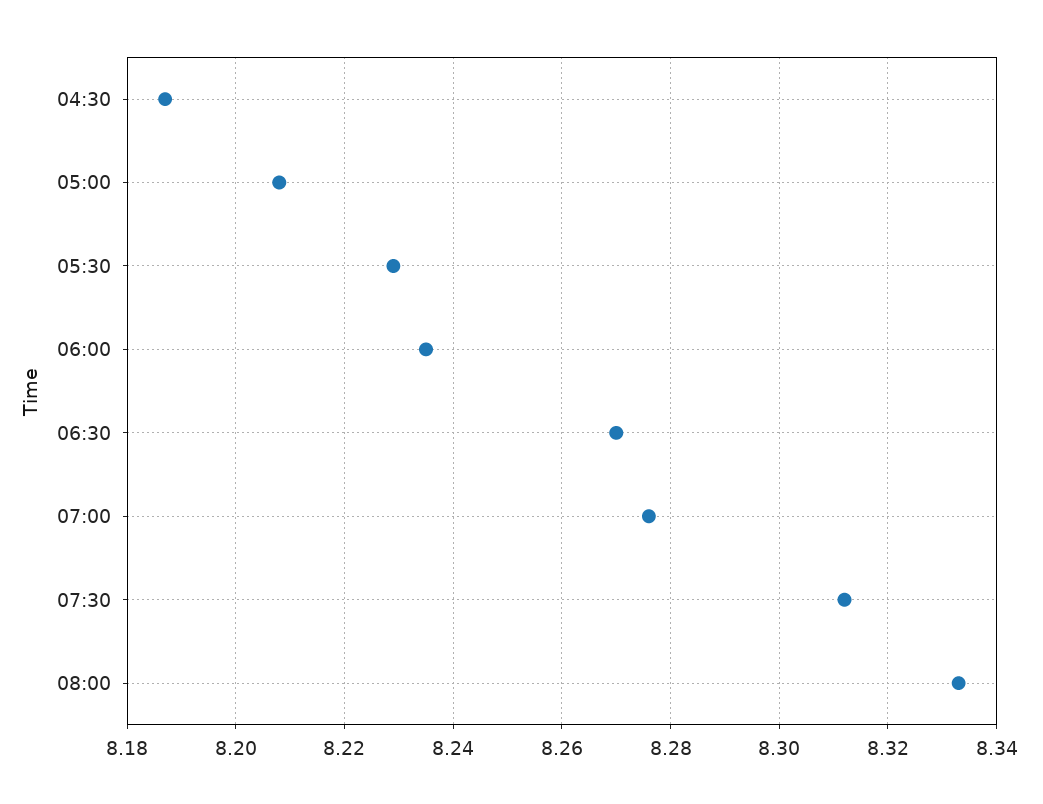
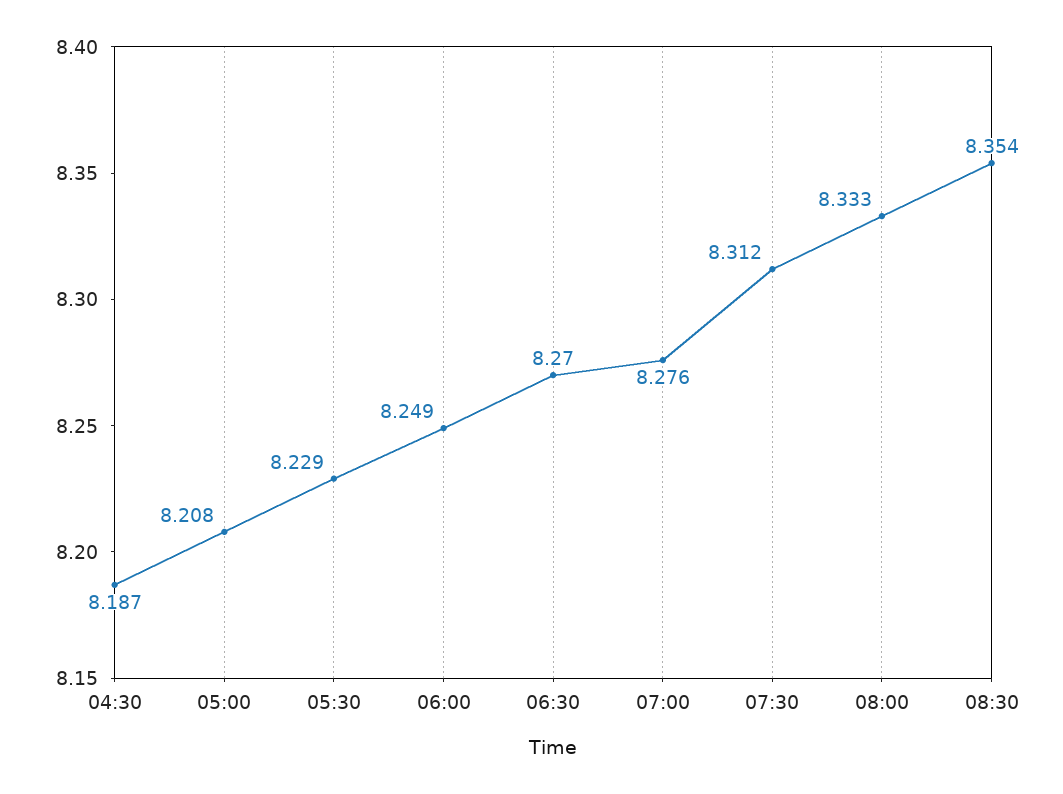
06:00: 8.235 -> 8.249
08:30: none -> 8.354

